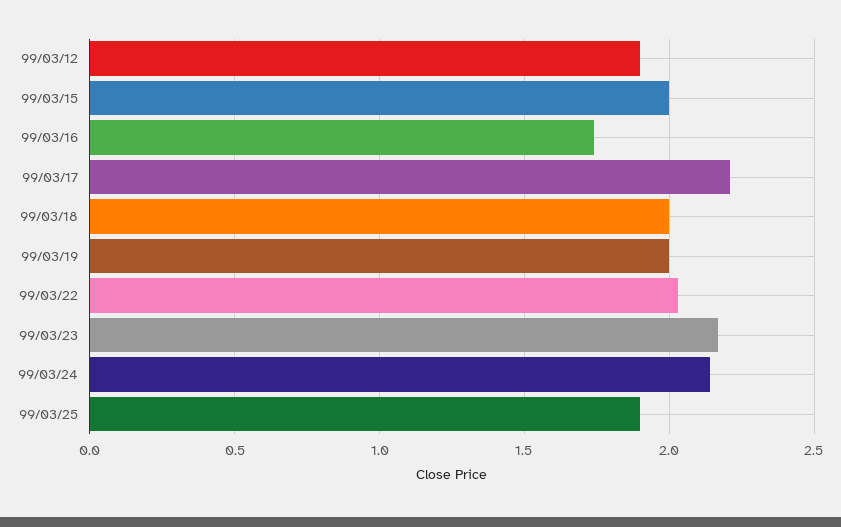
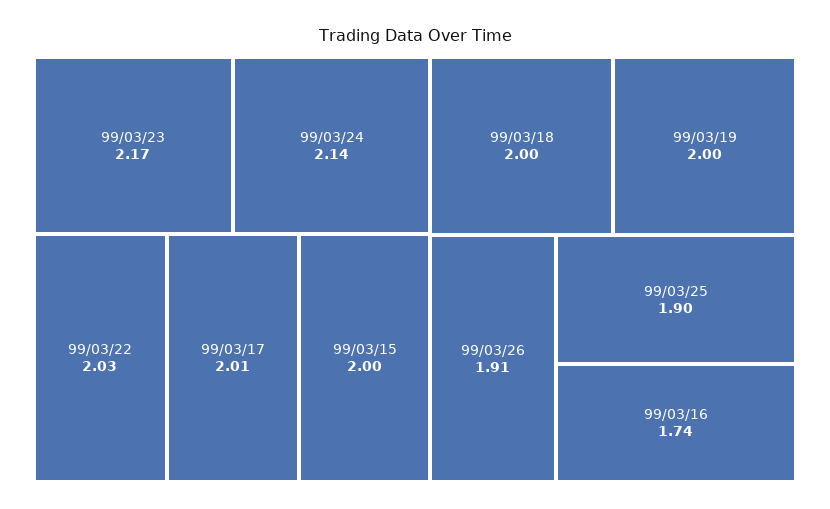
99/03/12: 1.9 -> none
99/03/17: 2.2 -> 2.01
99/03/26: none -> 1.91

